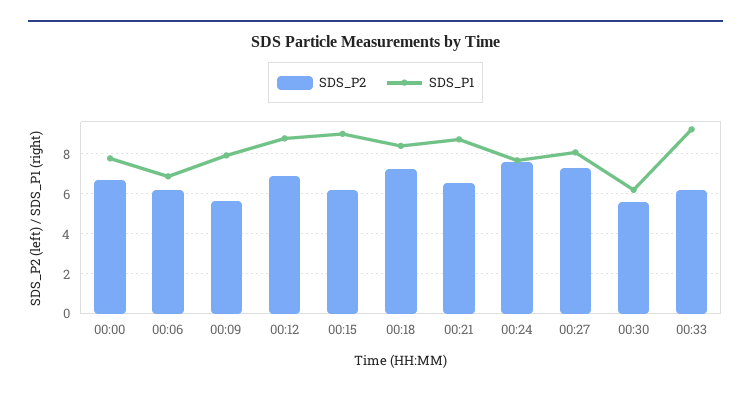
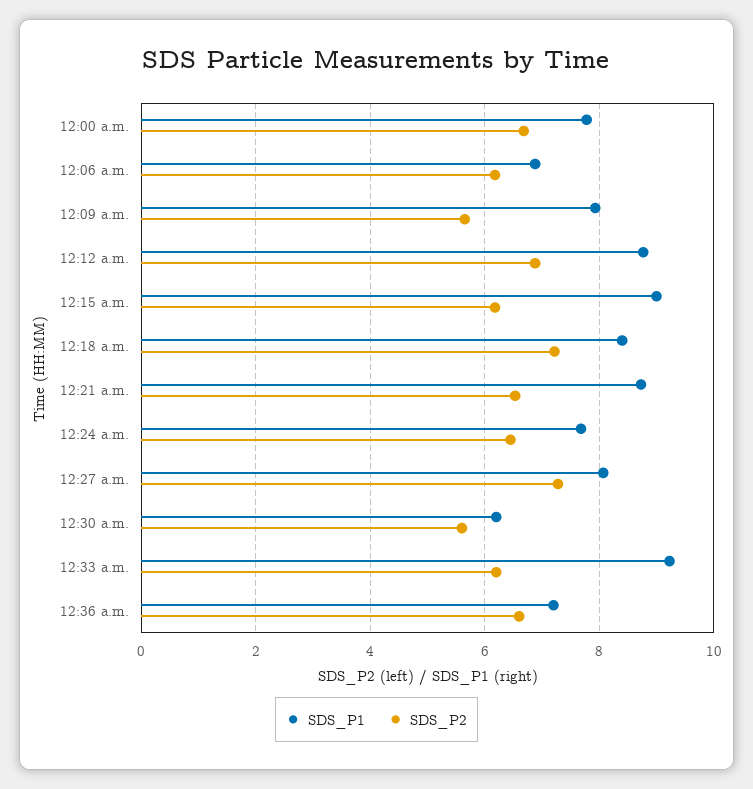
SDS_P2, 00:24: 7.5 -> 6.4
SDS_P1, 12:36 a.m.: none -> 7.2
SDS_P2, 12:36 a.m.: none -> 6.6

